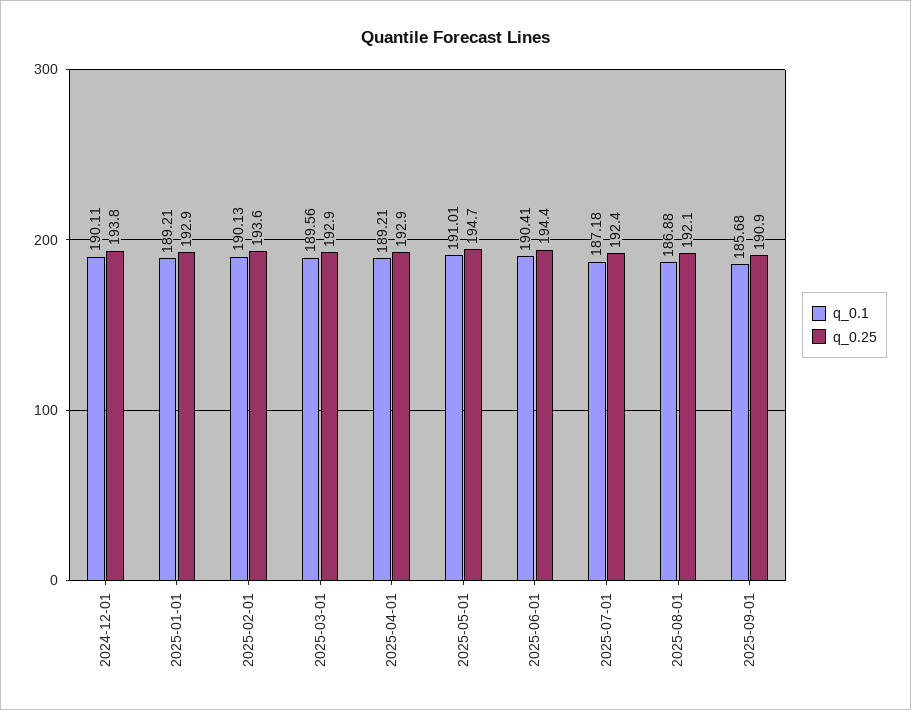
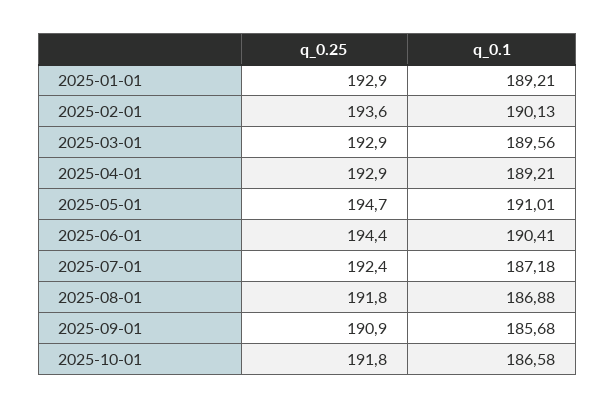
q_0.1, 2024-12-01: 190.11 -> none
q_0.25, 2024-12-01: 193.8 -> none
q_0.25, 2025-08-01: 192.1 -> 191.8
q_0.25, 2025-10-01: none -> 191.8
q_0.1, 2025-10-01: none -> 186.58

